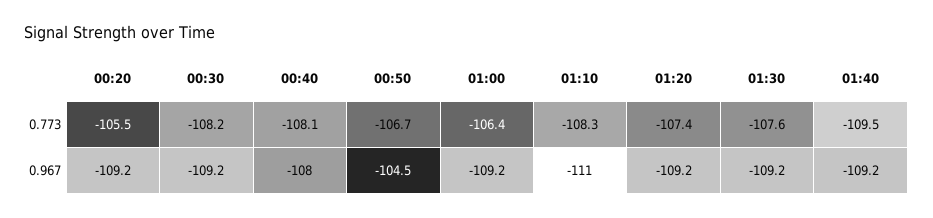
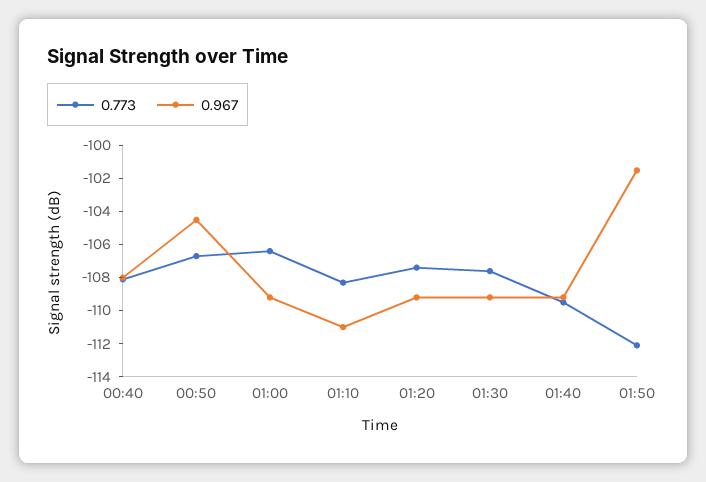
0.773, 00:20: -105.5 -> none
0.773, 00:30: -108.2 -> none
0.967, 00:20: -109.2 -> none
0.967, 00:30: -109.2 -> none
0.773, 01:50: none -> -112
0.967, 01:50: none -> -101.5

